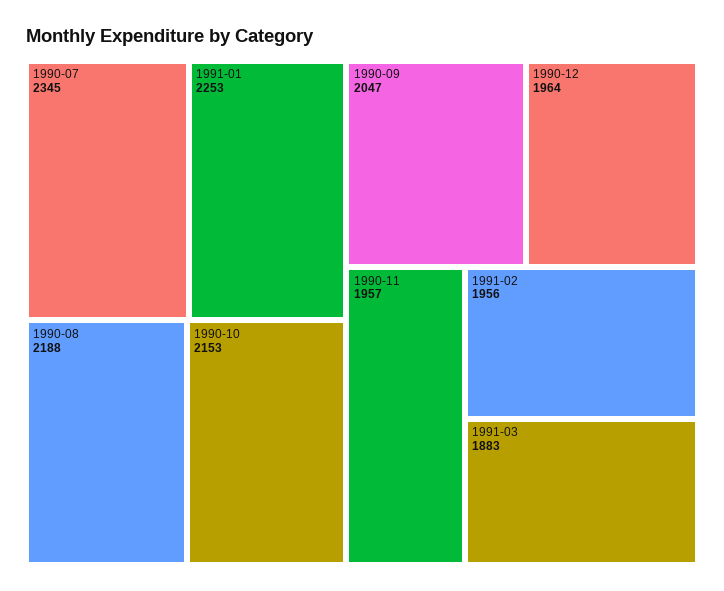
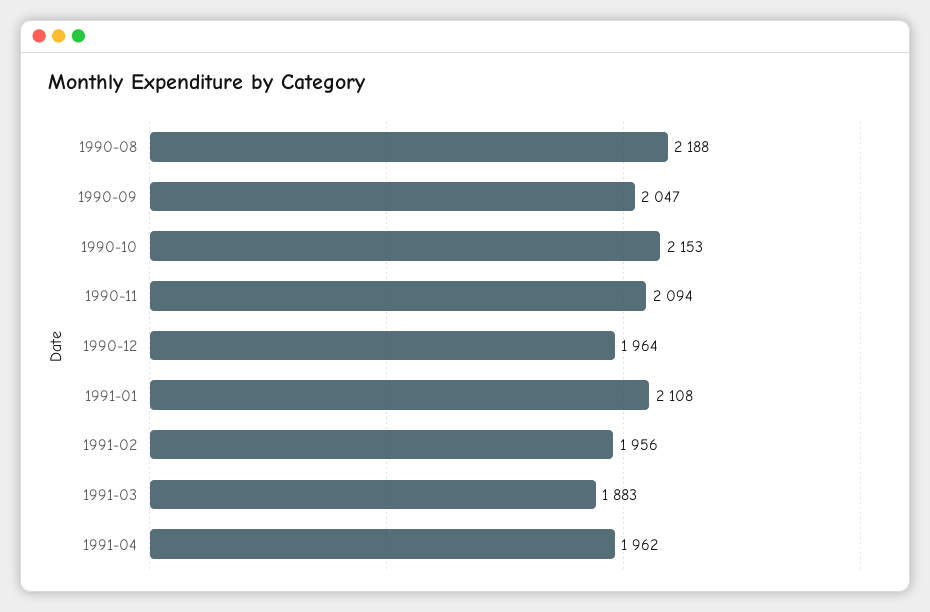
1990-07: 2345 -> none
1991-01: 2253 -> 2108
1990-11: 1957 -> 2094
1991-04: none -> 1962

